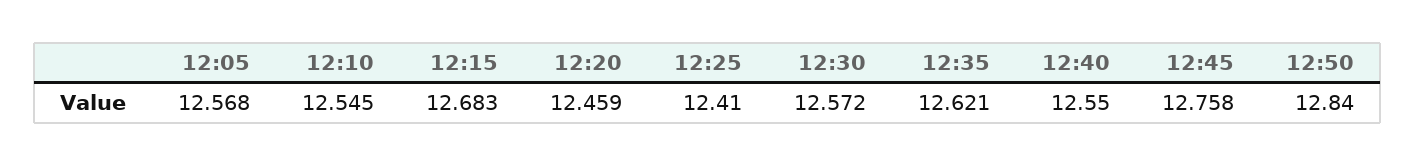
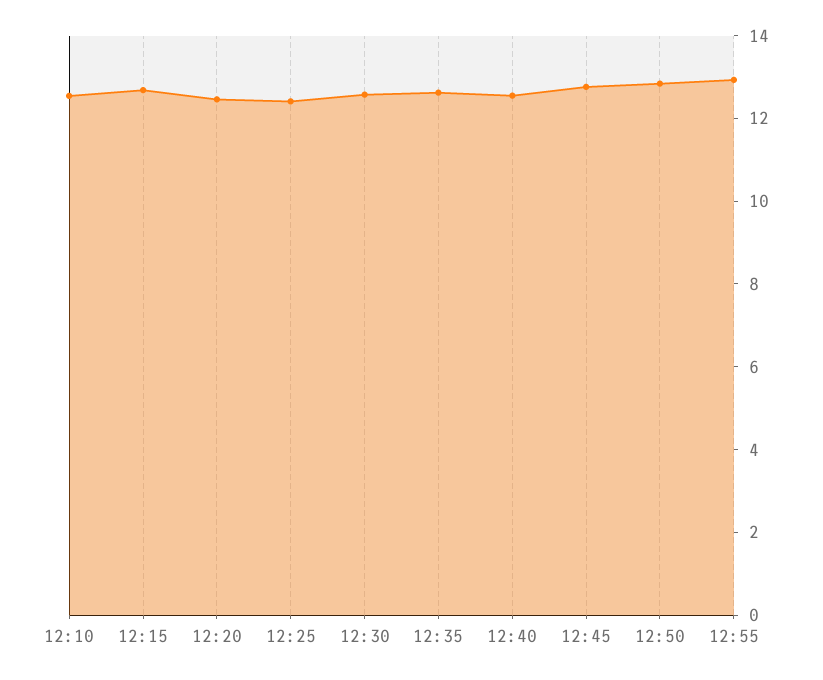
12:05: 12.568 -> none
12:55: none -> 13

